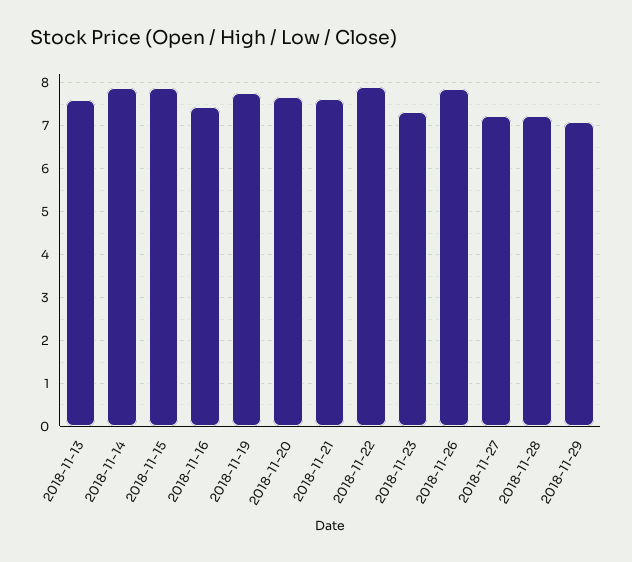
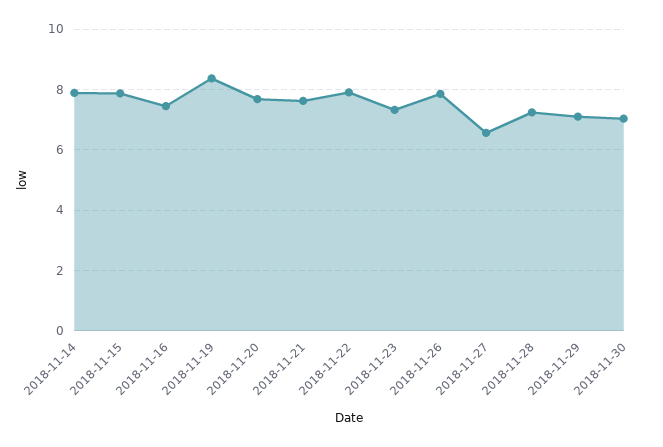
2018-11-13: 7.6 -> none
2018-11-19: 7.8 -> 8.4
2018-11-27: 7.2 -> 6.6
2018-11-30: none -> 7

